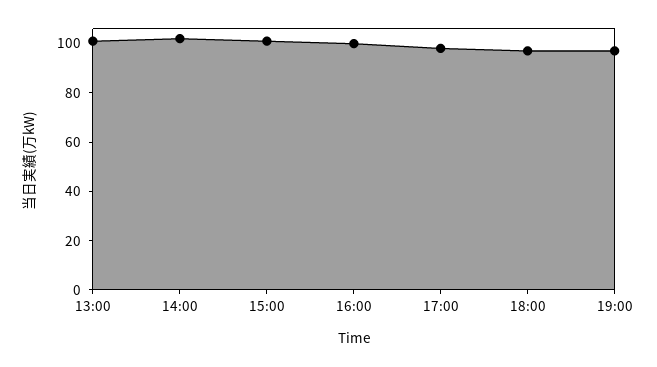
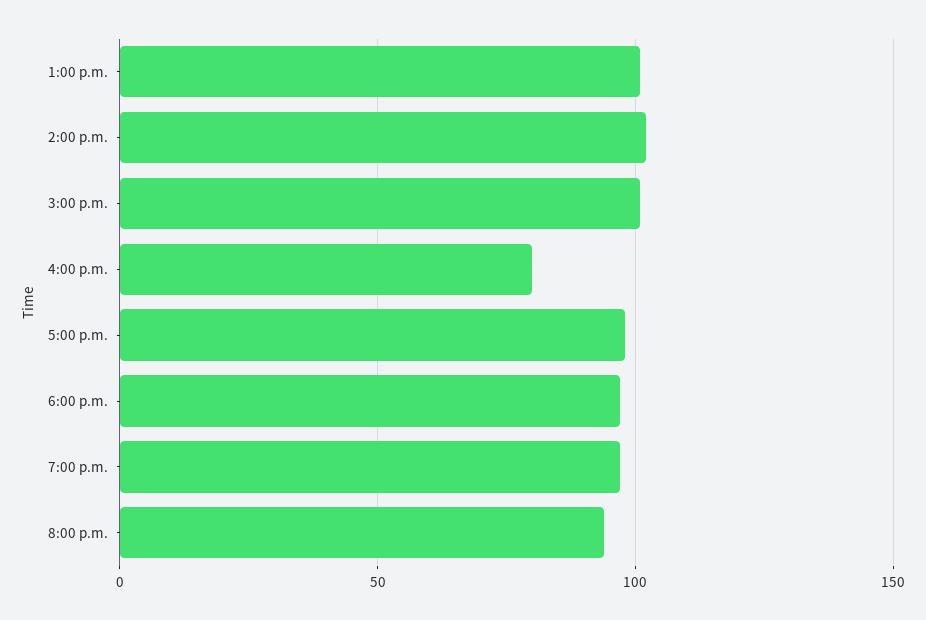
16:00: 100 -> 80
8:00 p.m.: none -> 95

